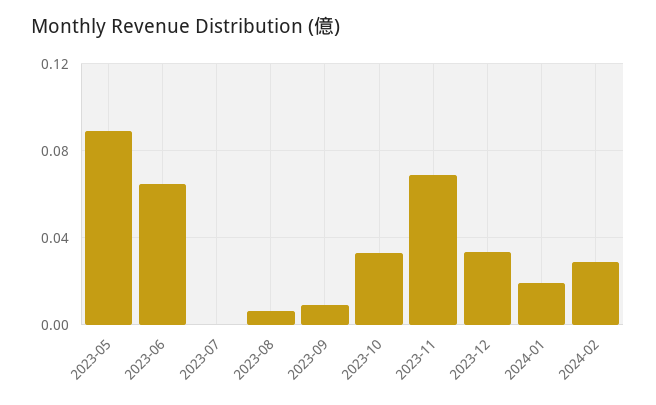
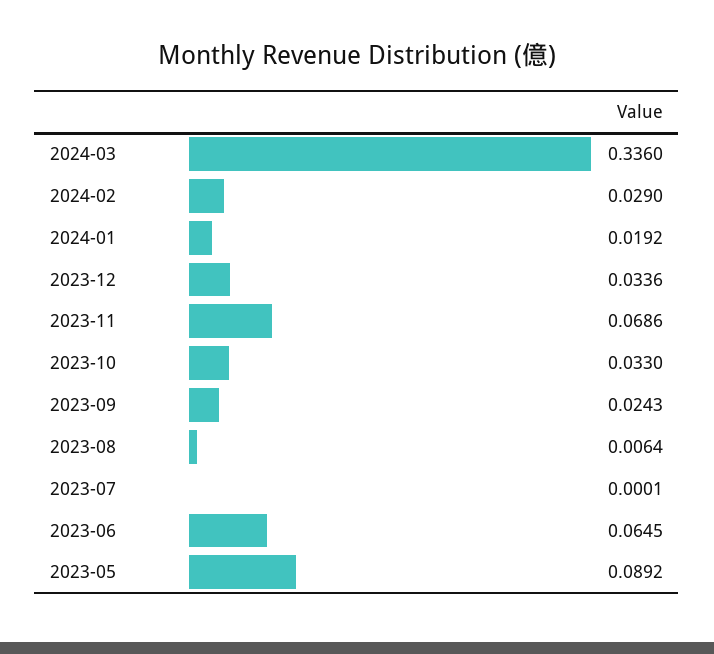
2023-09: 0.01 -> 0.0243
2024-03: none -> 0.336

